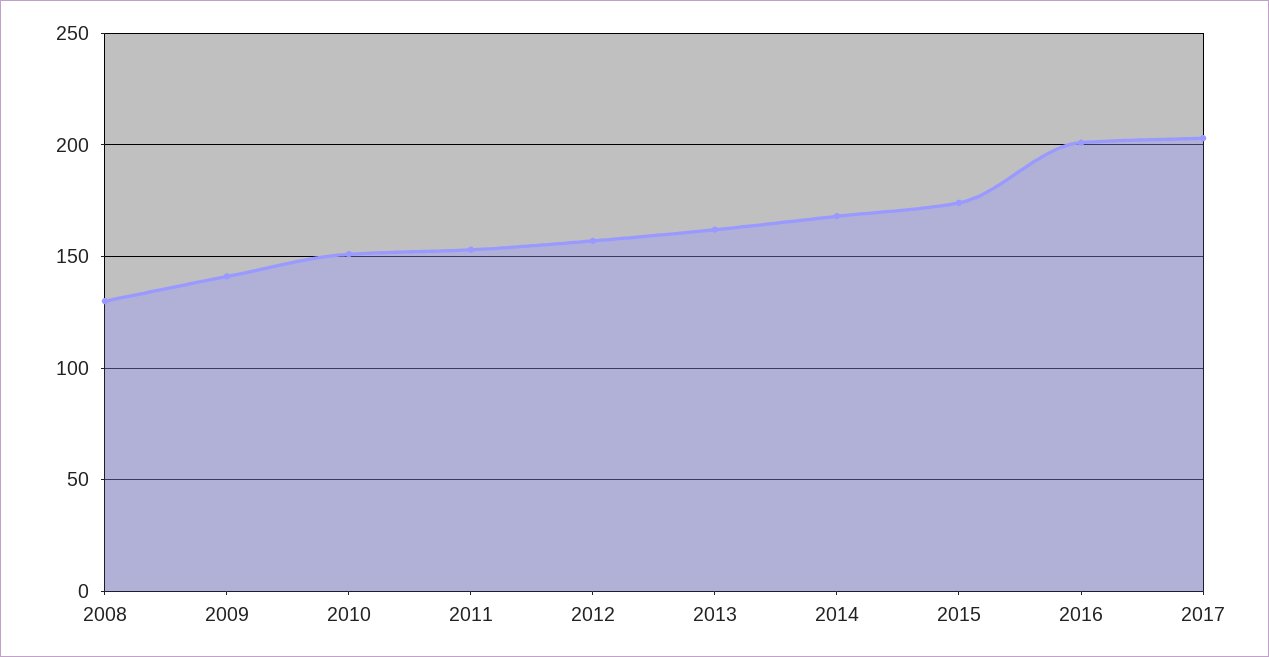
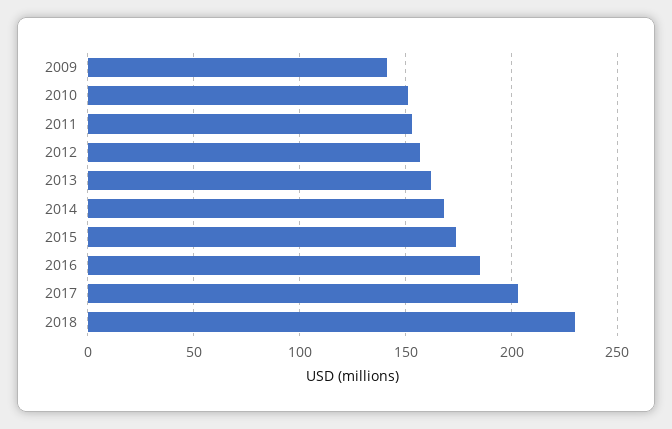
2008: 130 -> none
2016: 200 -> 185
2018: none -> 230

